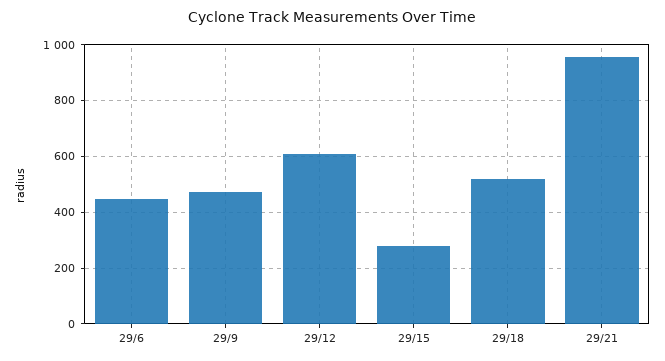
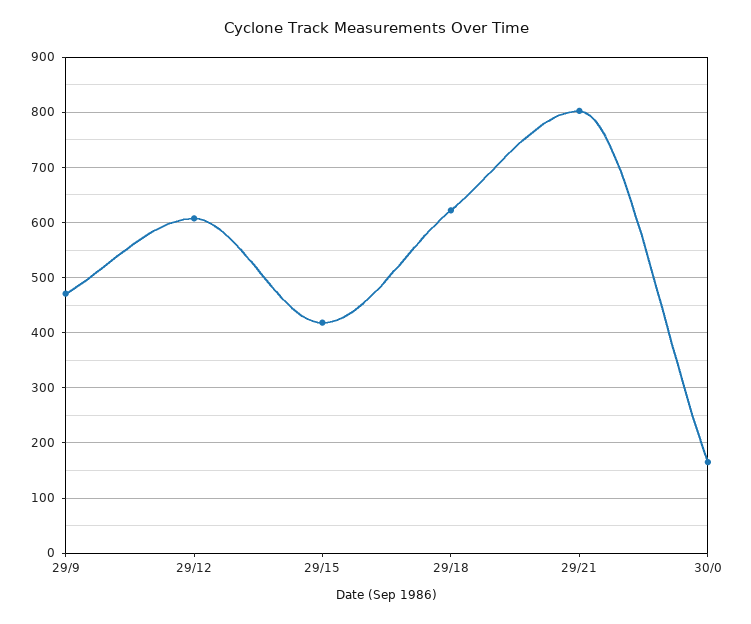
29/6: 450 -> none
29/15: 275 -> 420
29/18: 525 -> 620
29/21: 950 -> 800
30/0: none -> 160

